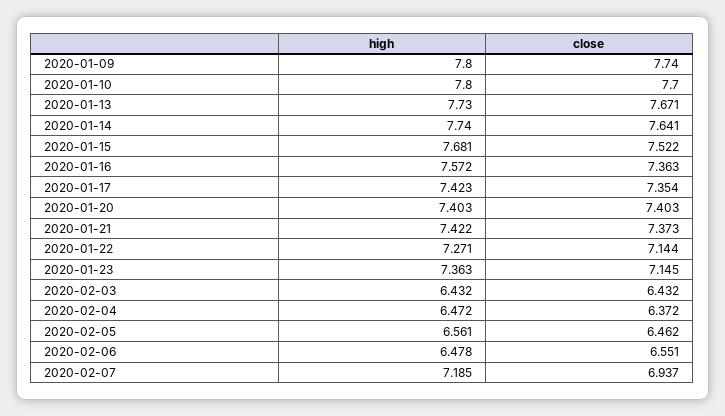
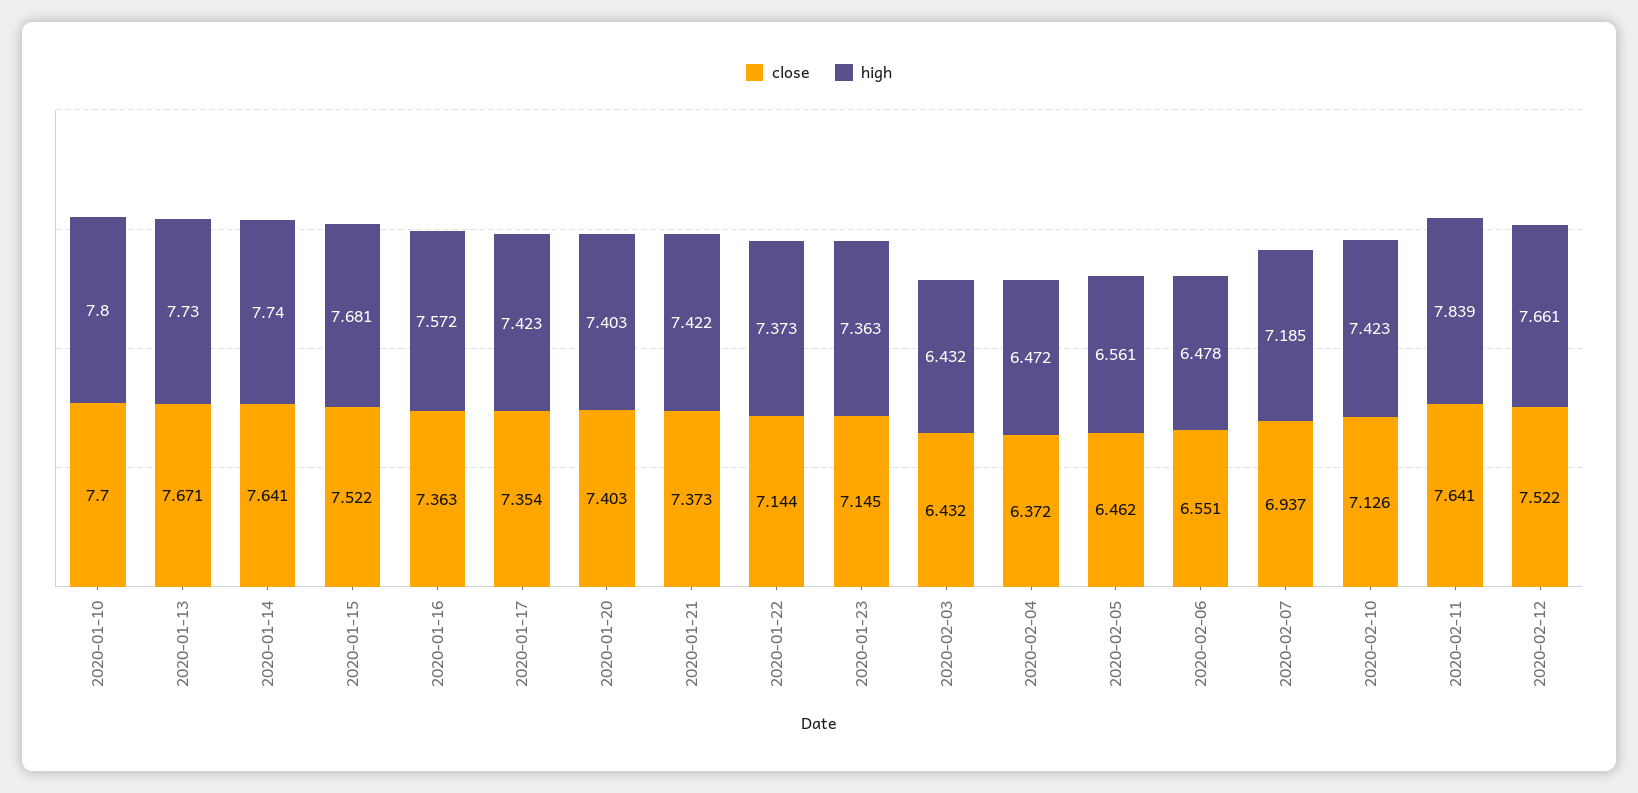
high, 2020-01-09: 7.8 -> none
close, 2020-01-09: 7.74 -> none
high, 2020-01-22: 7.271 -> 7.373
close, 2020-02-10: none -> 7.126
high, 2020-02-10: none -> 7.423
close, 2020-02-11: none -> 7.641
high, 2020-02-11: none -> 7.839
close, 2020-02-12: none -> 7.522
high, 2020-02-12: none -> 7.661

